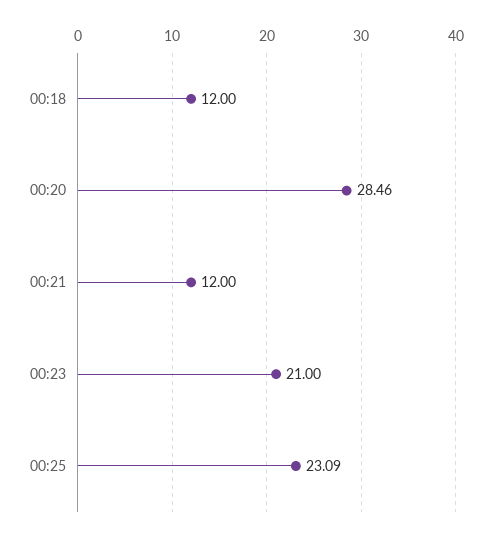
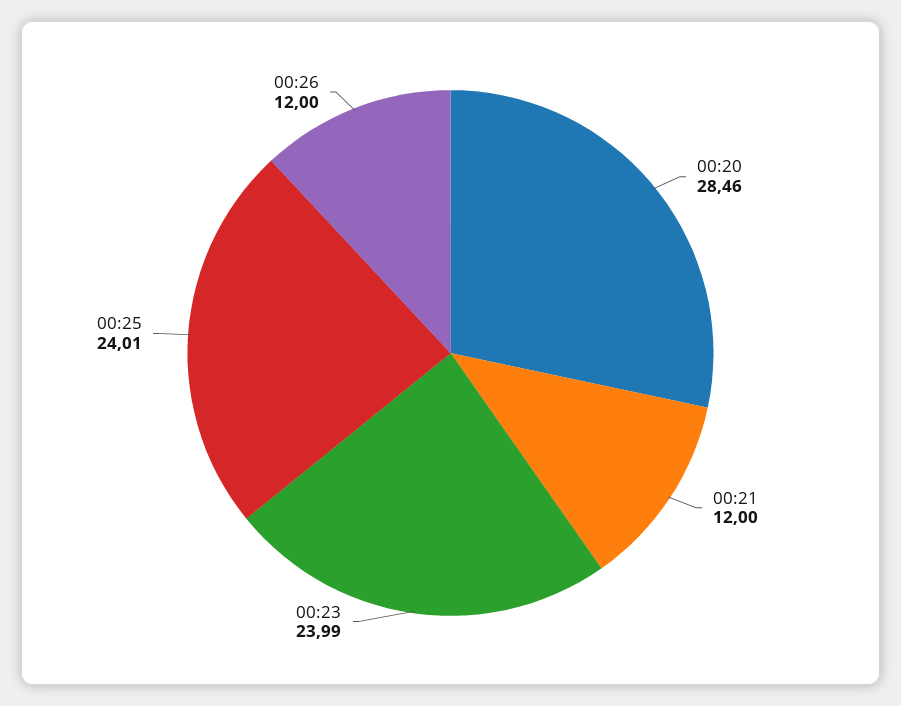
00:18: 12 -> none
00:23: 21 -> 23.99
00:25: 23.09 -> 24.01
00:26: none -> 12

